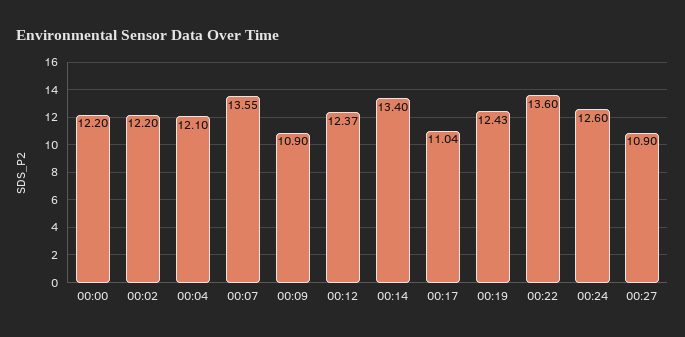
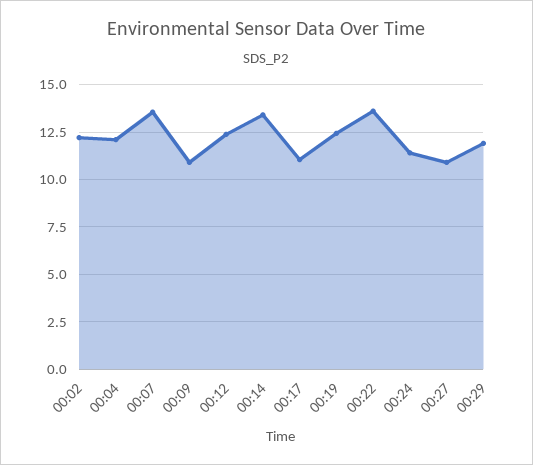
00:00: 12.2 -> none
00:24: 12.6 -> 11.5
00:29: none -> 12

